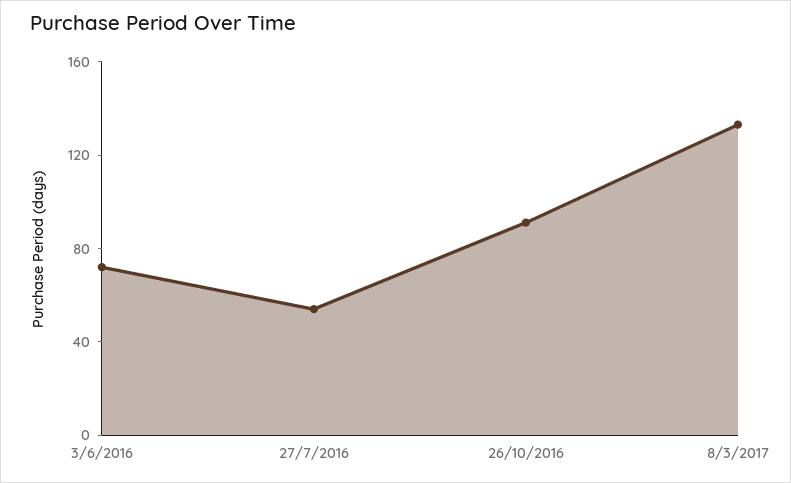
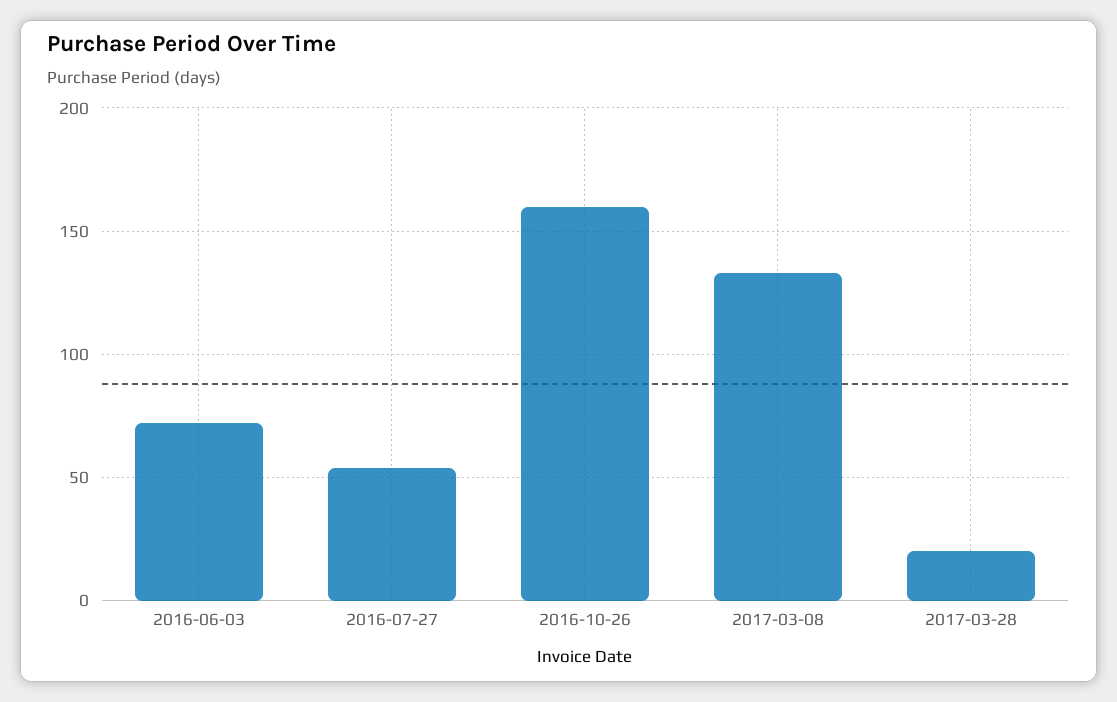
26/10/2016: 90 -> 160
2017-03-28: none -> 20

